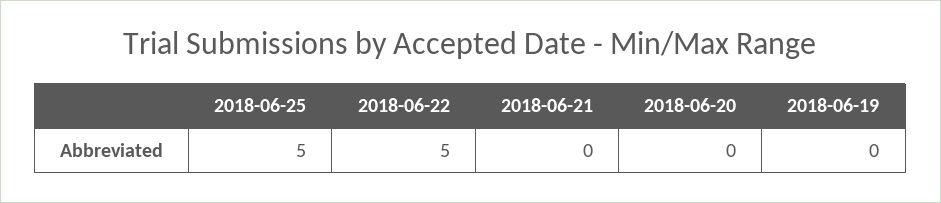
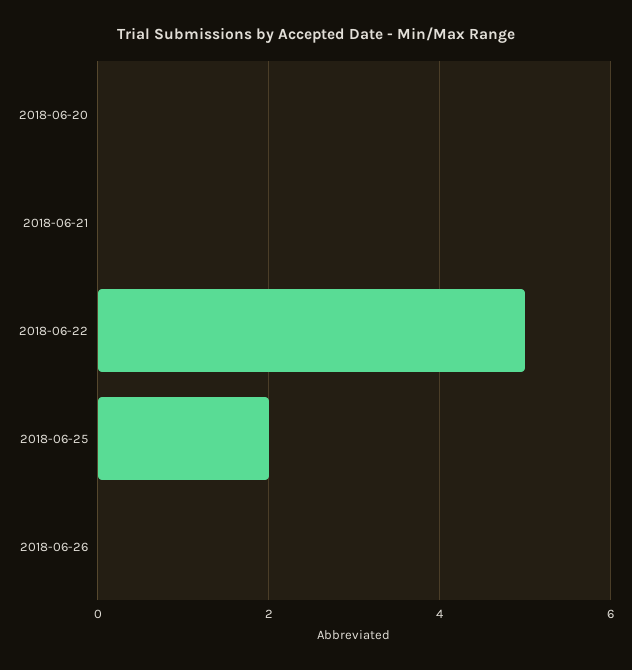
2018-06-25: 5 -> 2
2018-06-19: 0 -> none
2018-06-26: none -> 0

